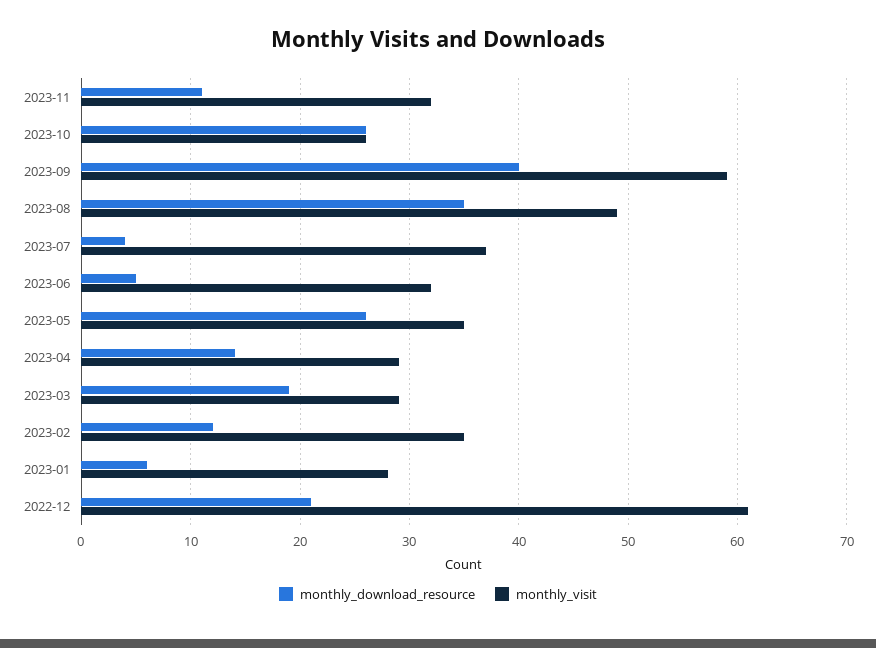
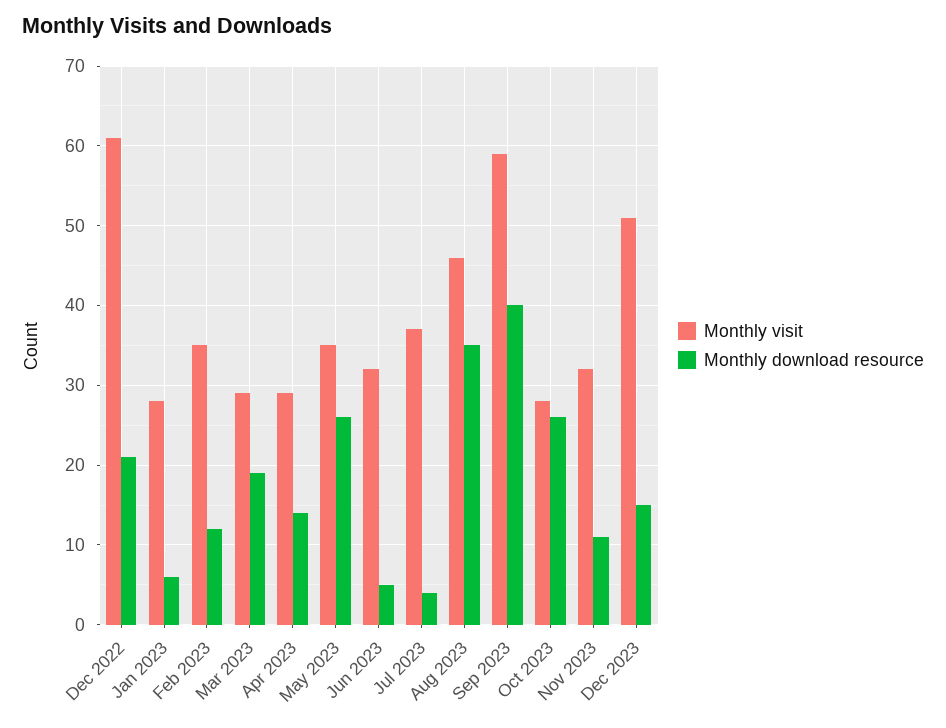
monthly_visit, 2023-10: 26 -> 28
monthly_visit, 2023-08: 49 -> 46
monthly_visit, Dec 2023: none -> 51
monthly_download_resource, Dec 2023: none -> 15

